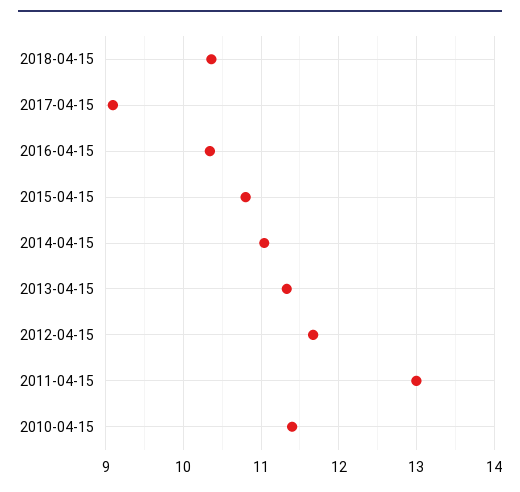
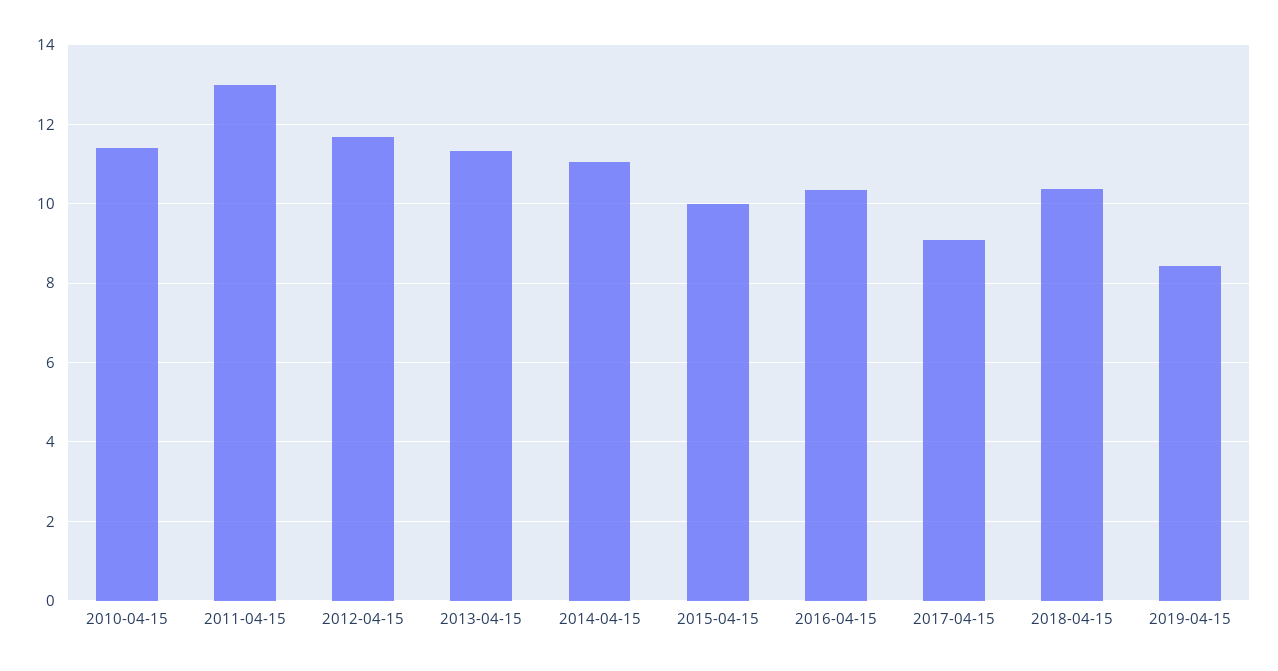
2015-04-15: 10.8 -> 10
2019-04-15: none -> 8.4

